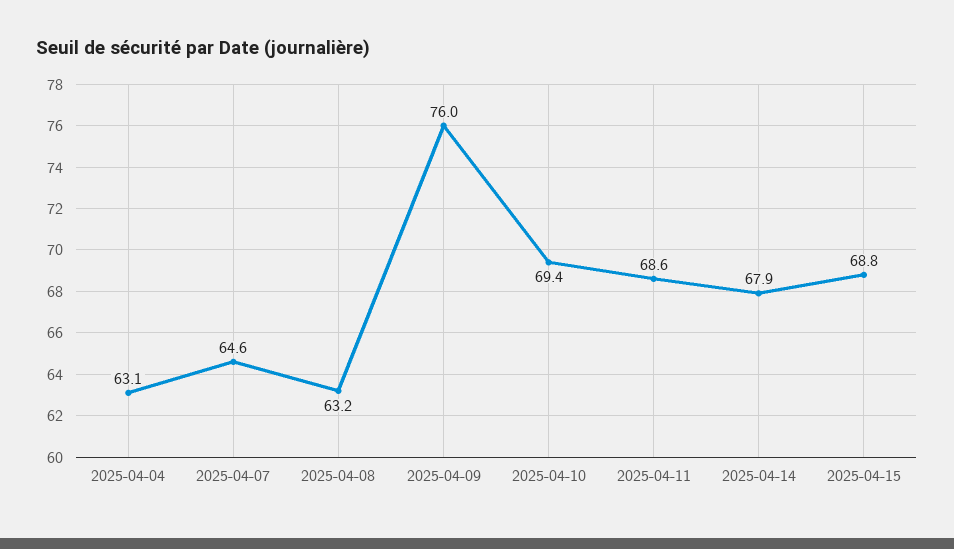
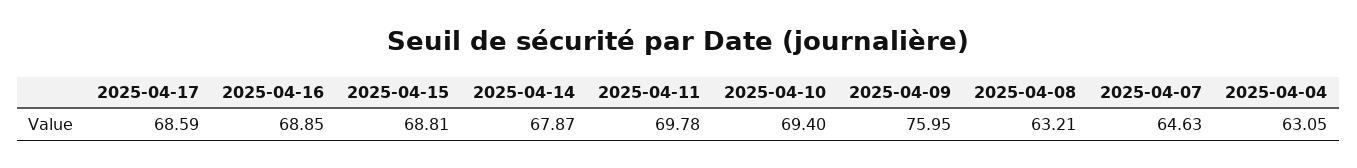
2025-04-11: 68.6 -> 69.78
2025-04-17: none -> 68.59
2025-04-16: none -> 68.85

